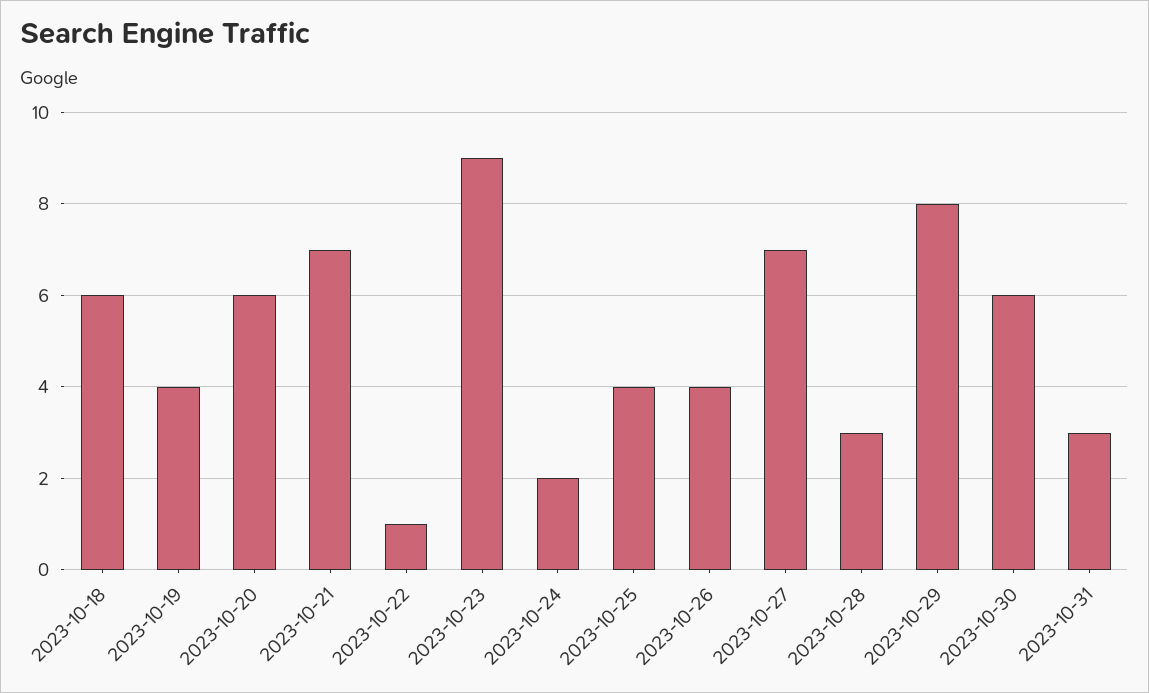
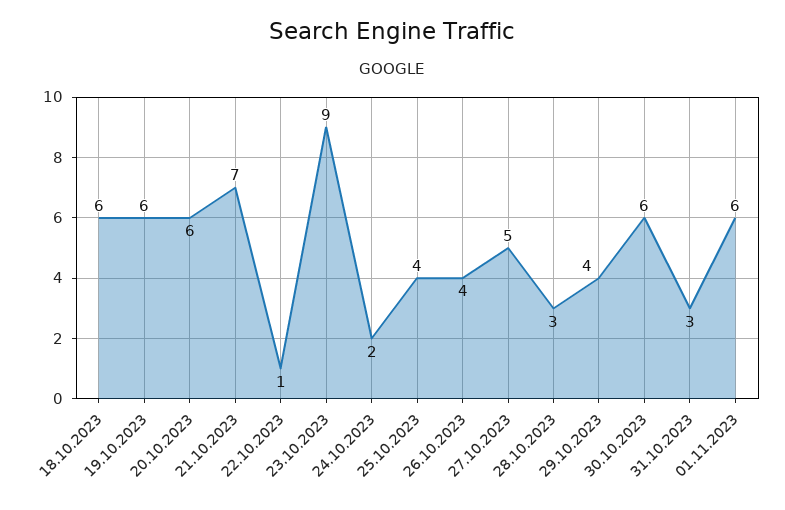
2023-10-19: 4 -> 6
2023-10-27: 7 -> 5
2023-10-29: 8 -> 4
01.11.2023: none -> 6

